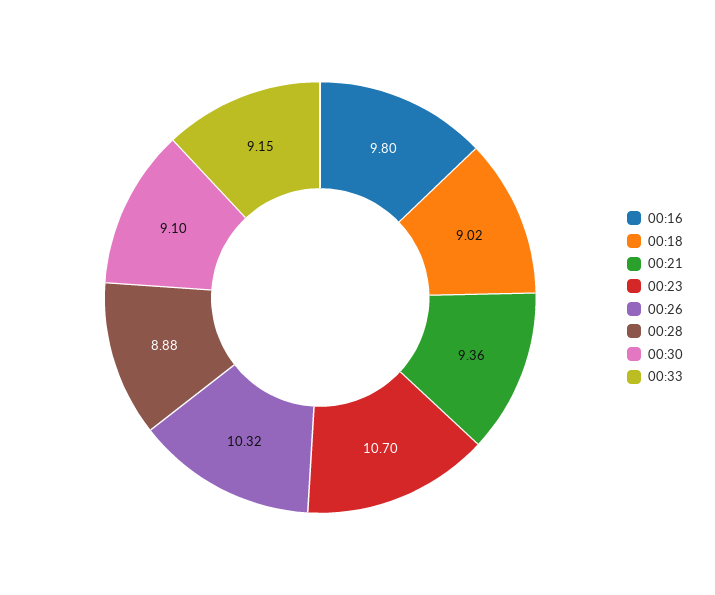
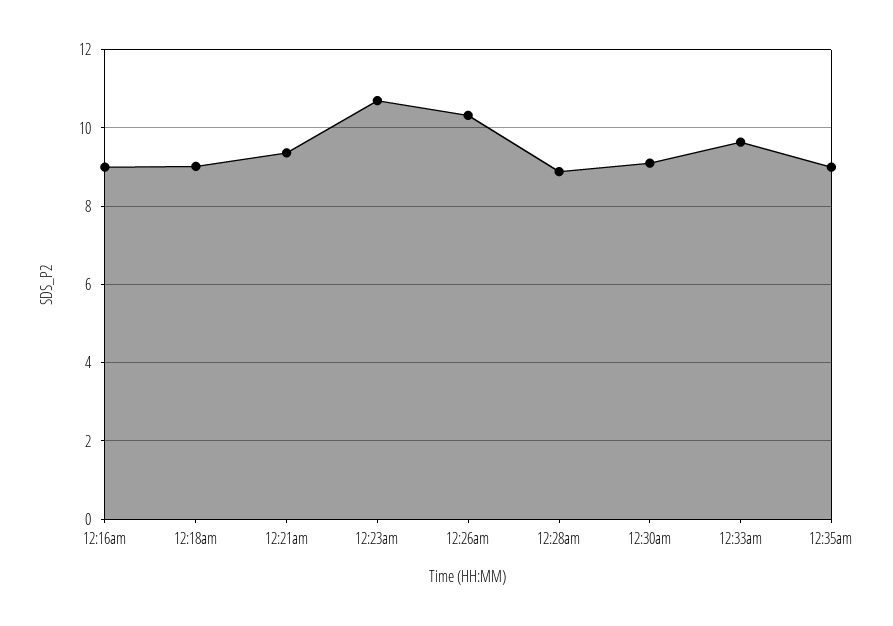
00:16: 9.8 -> 9
00:33: 9.15 -> 9.6
12:35am: none -> 9

